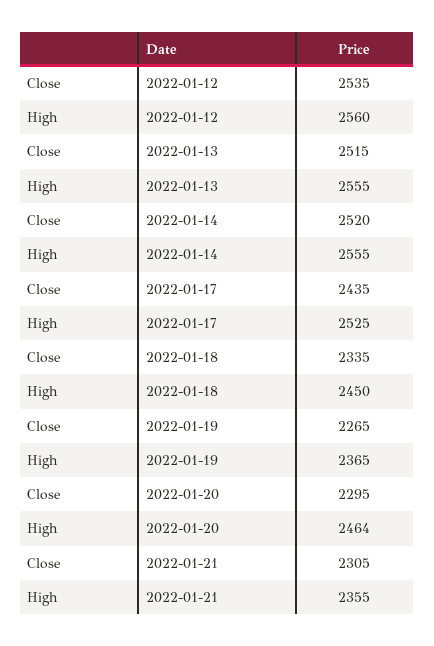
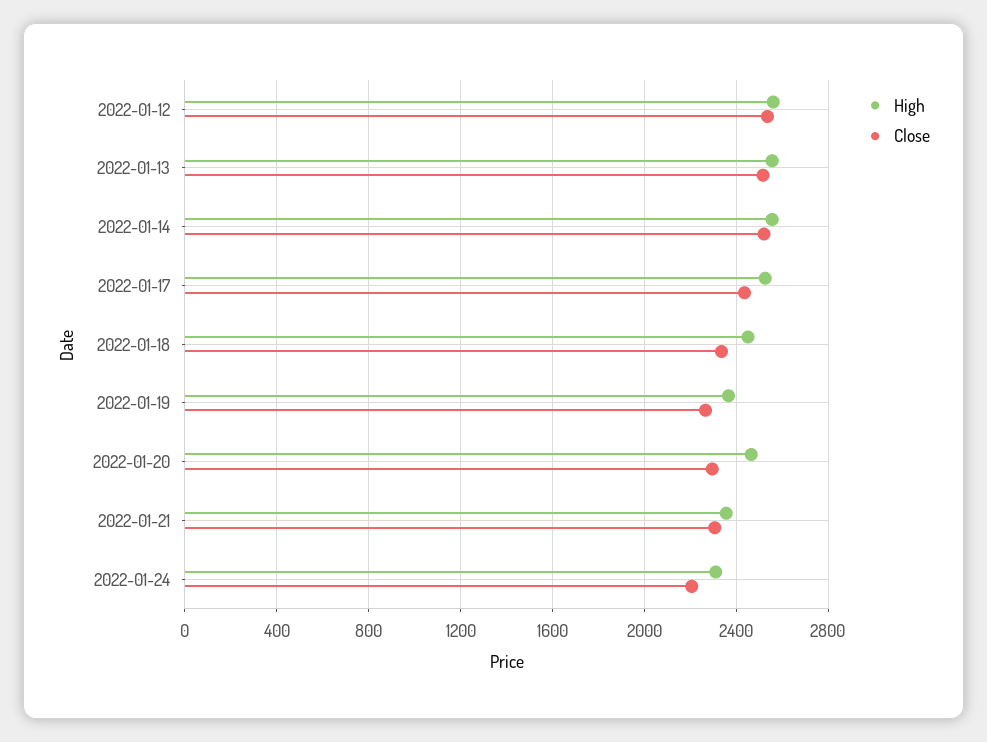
High, 2022-01-24: none -> 2300
Close, 2022-01-24: none -> 2200

